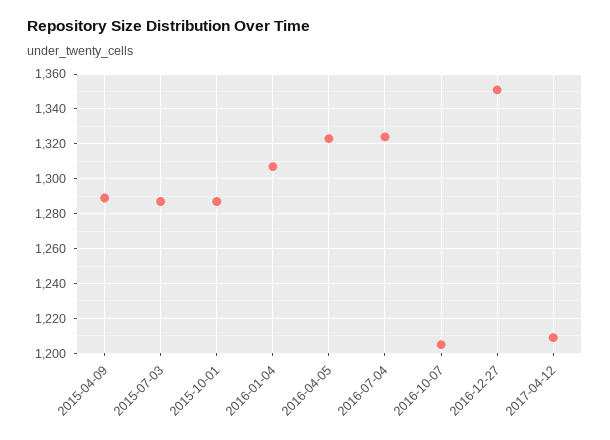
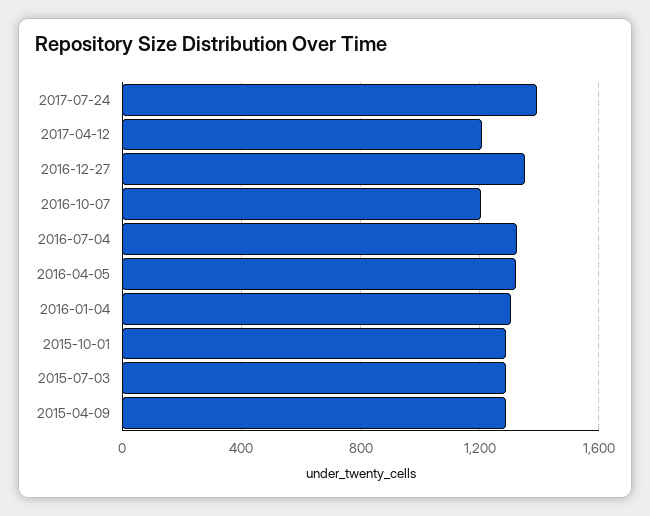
2017-07-24: none -> 1400

